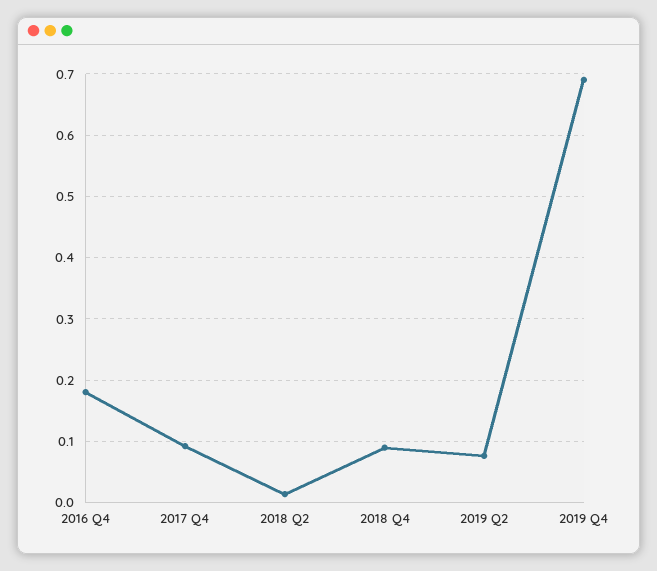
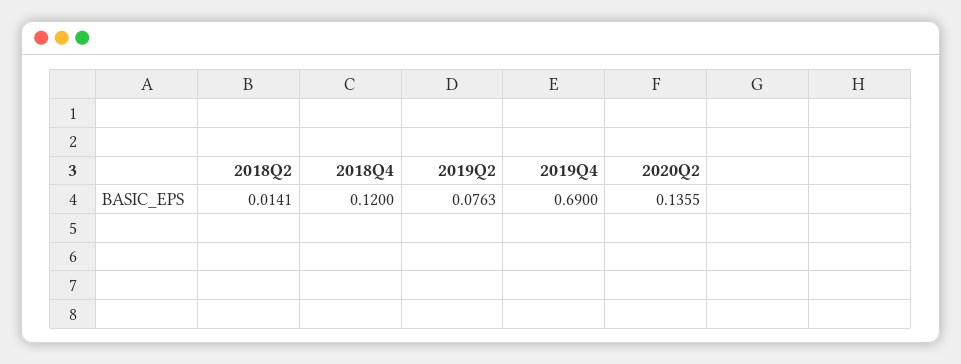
2016 Q4: 0.18 -> none
2017 Q4: 0.09 -> none
2018 Q4: 0.09 -> 0.12
2020Q2: none -> 0.1355

